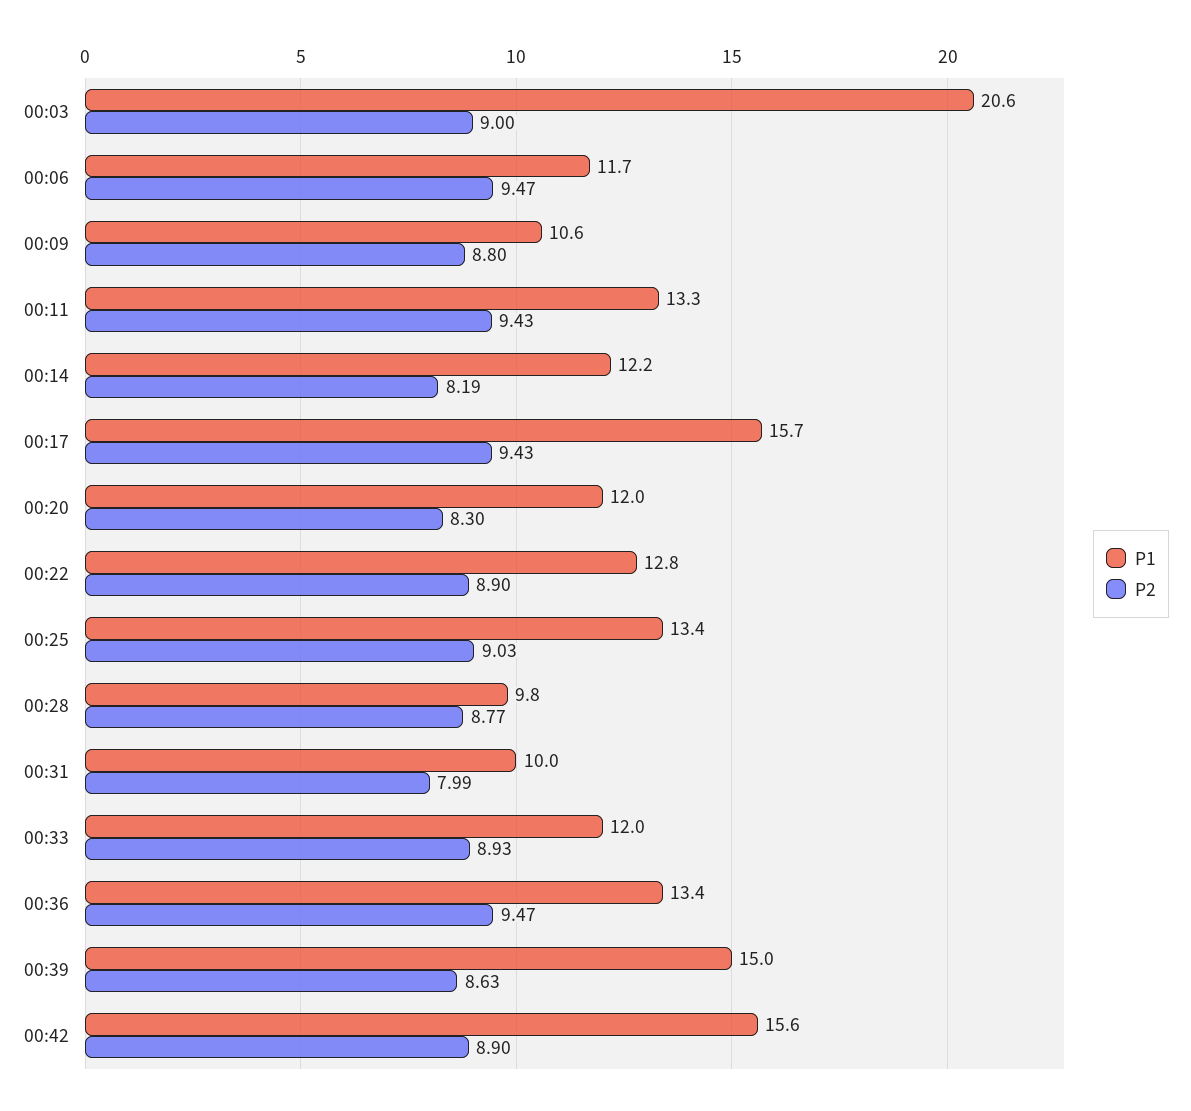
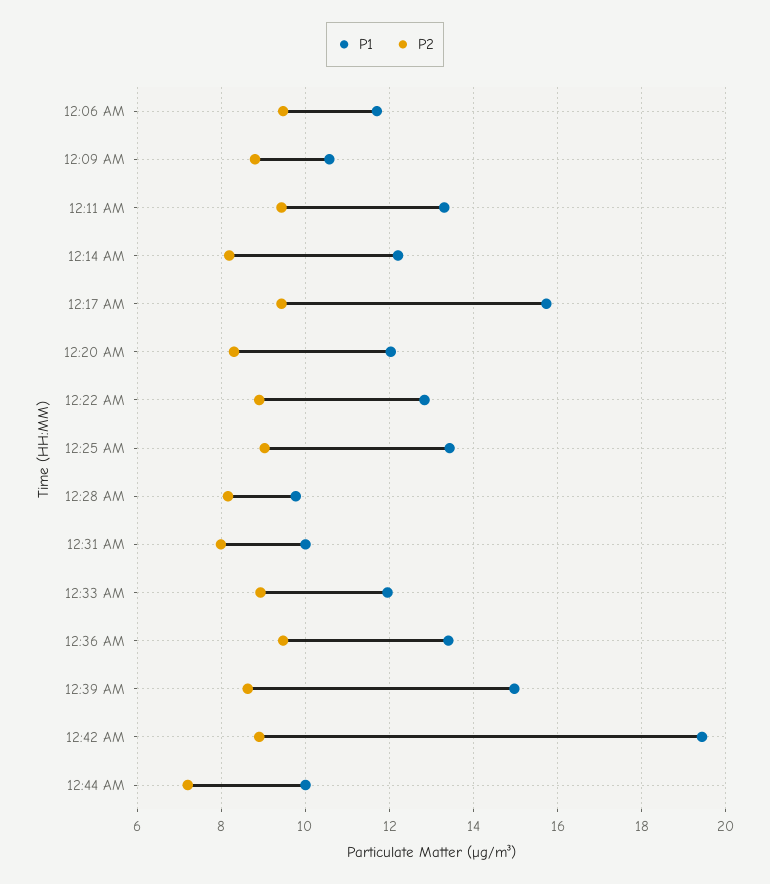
P1, 00:03: 20.6 -> none
P2, 00:03: 9 -> none
P2, 00:28: 8.77 -> 8.2
P1, 00:42: 15.6 -> 19.4
P1, 12:44 AM: none -> 10
P2, 12:44 AM: none -> 7.2

